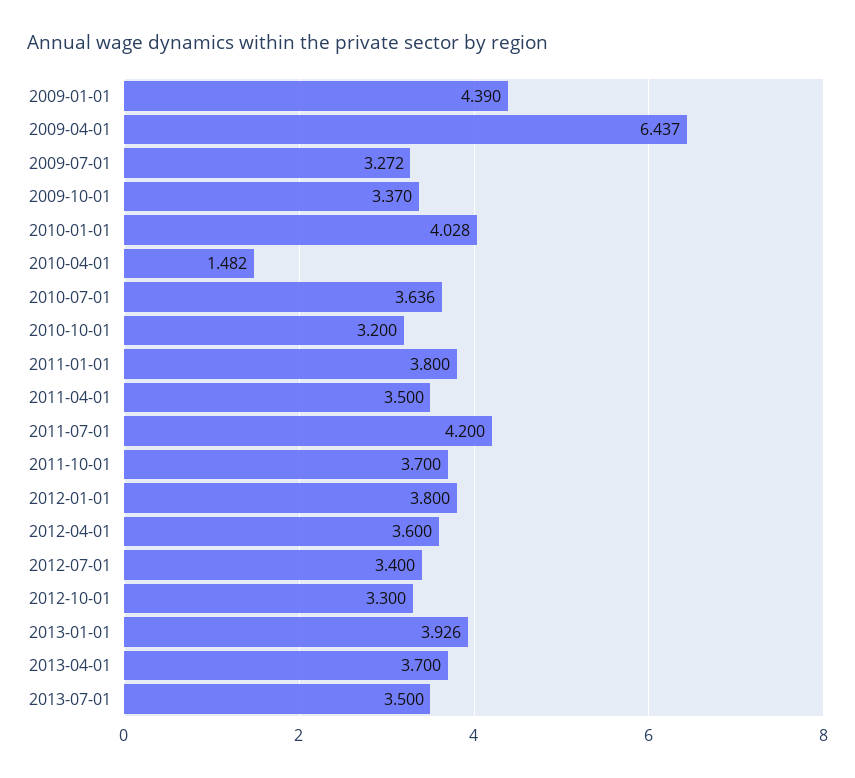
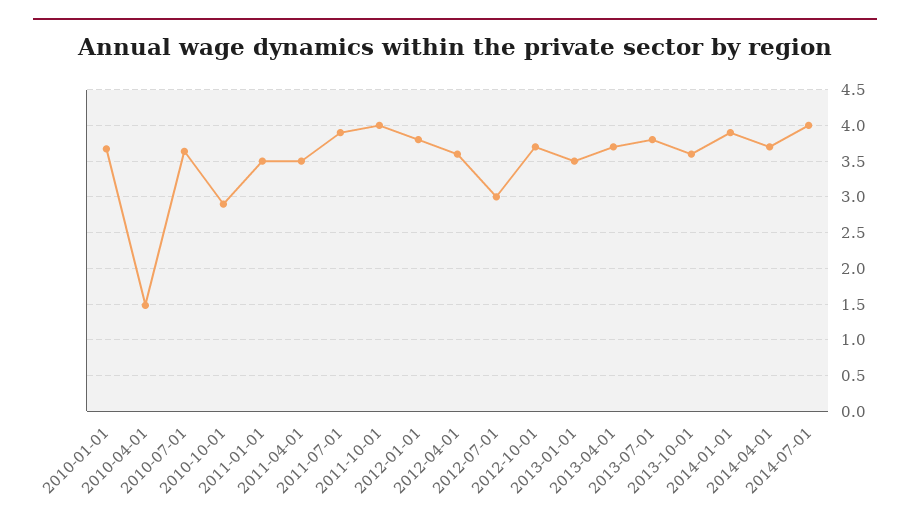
2009-01-01: 4.39 -> none
2009-04-01: 6.437 -> none
2009-07-01: 3.272 -> none
2009-10-01: 3.37 -> none
2010-01-01: 4.028 -> 3.7
2010-10-01: 3.2 -> 2.9
2011-01-01: 3.8 -> 3.5
2011-07-01: 4.2 -> 3.9
2011-10-01: 3.7 -> 4
2012-07-01: 3.4 -> 3
2012-10-01: 3.3 -> 3.7
2013-01-01: 3.926 -> 3.5
2013-07-01: 3.5 -> 3.8
2013-10-01: none -> 3.6
2014-01-01: none -> 3.9
2014-04-01: none -> 3.7
2014-07-01: none -> 4

